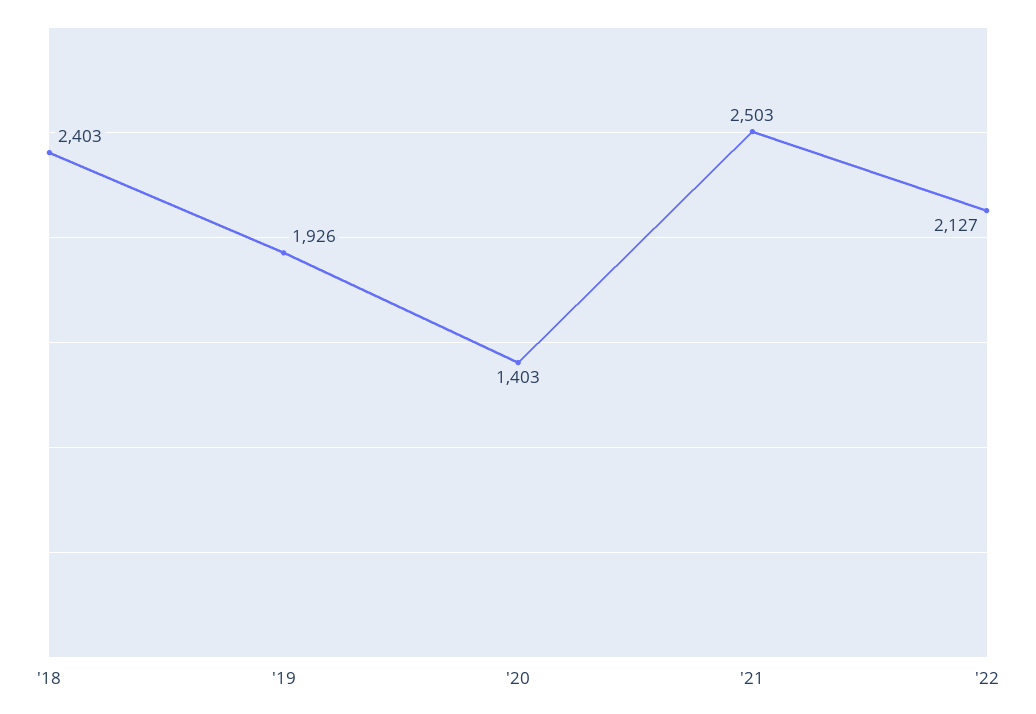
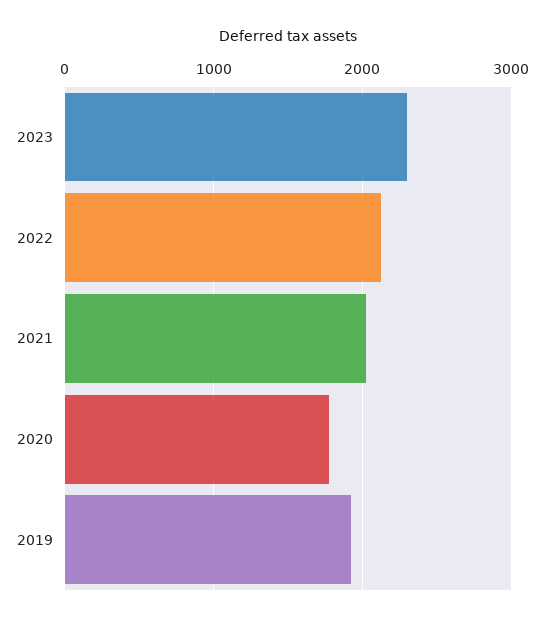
'18: 2403 -> none
'20: 1403 -> 1800
'21: 2503 -> 2000
2023: none -> 2300

